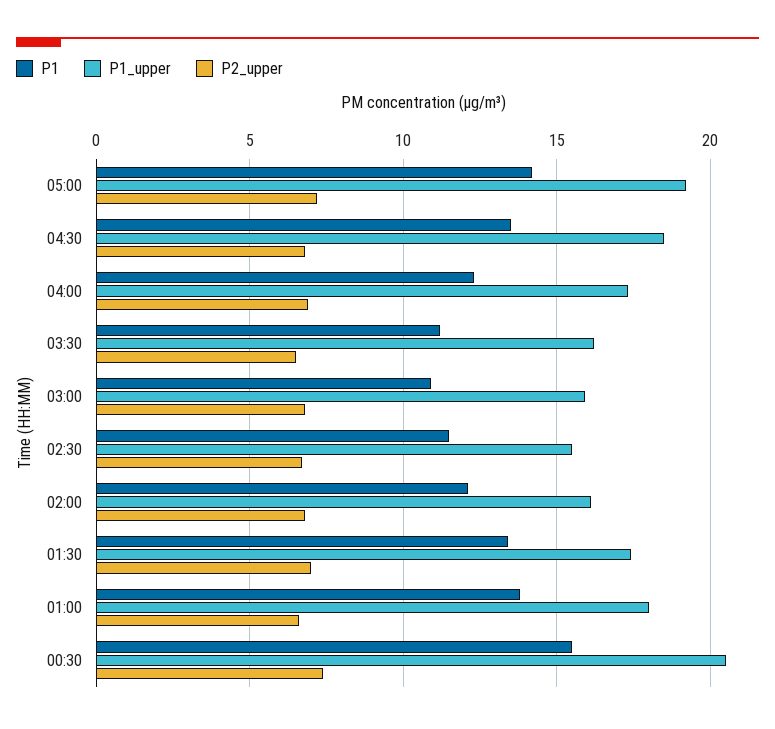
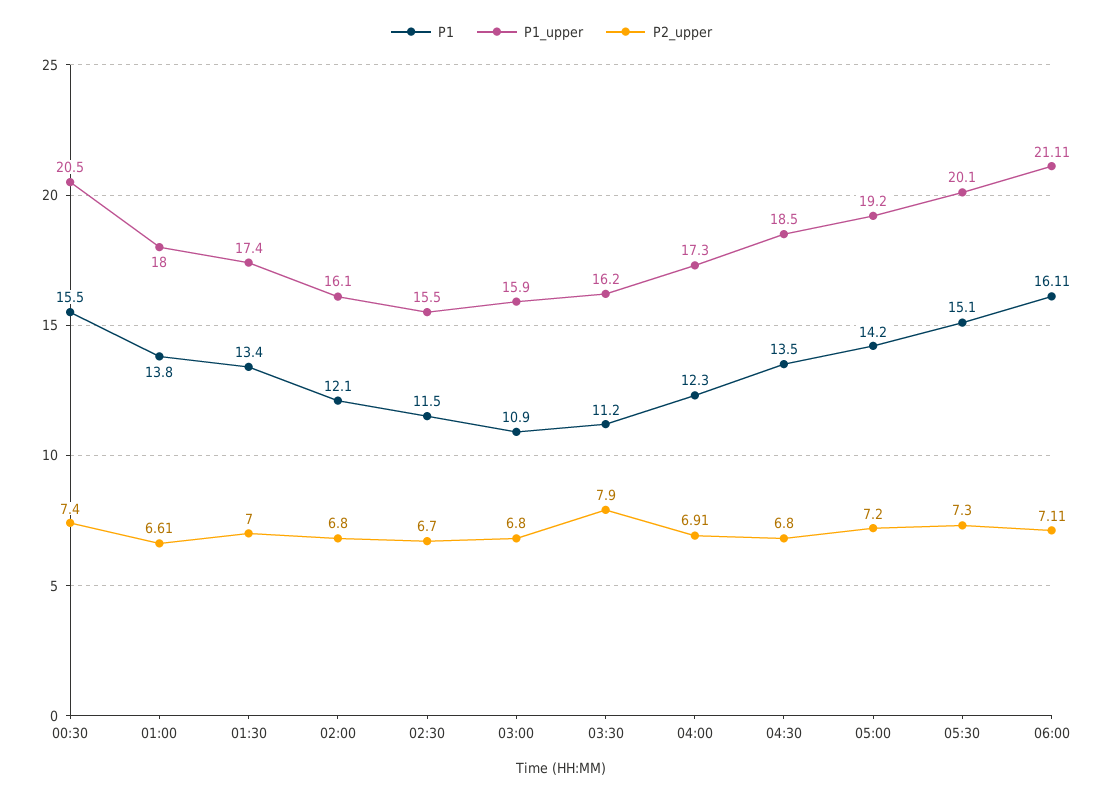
P2_upper, 03:30: 6.5 -> 7.9
P1, 05:30: none -> 15.1
P1_upper, 05:30: none -> 20.1
P2_upper, 05:30: none -> 7.3
P1, 06:00: none -> 16.11
P1_upper, 06:00: none -> 21.11
P2_upper, 06:00: none -> 7.11

